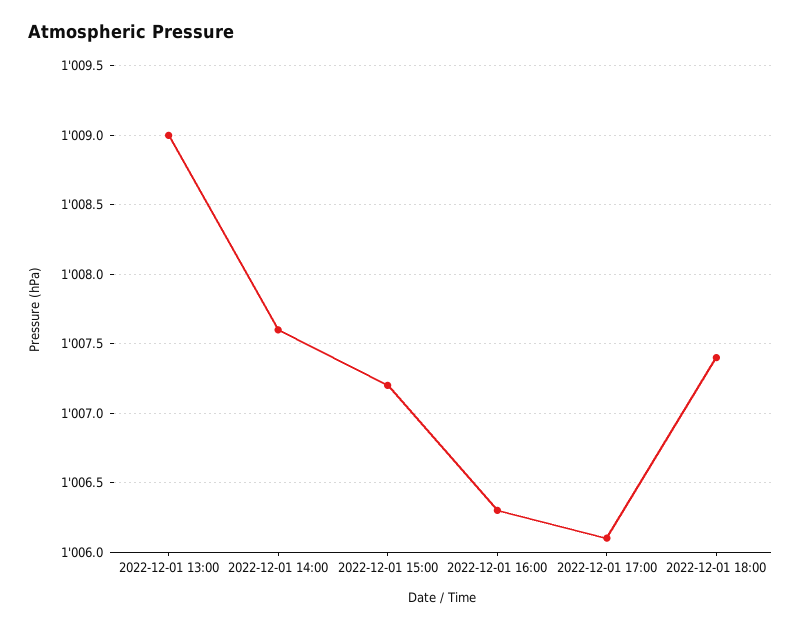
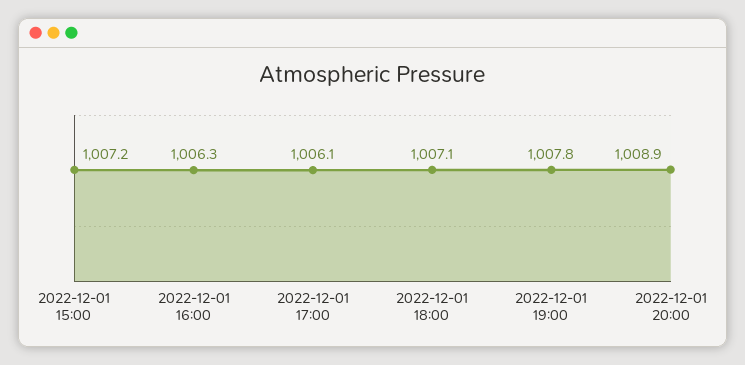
2022-12-01 13:00: 1009 -> none
2022-12-01 14:00: 1007.6 -> none
2022-12-01 18:00: 1007.4 -> 1007.1
2022-12-01 19:00: none -> 1007.8
2022-12-01 20:00: none -> 1008.9

